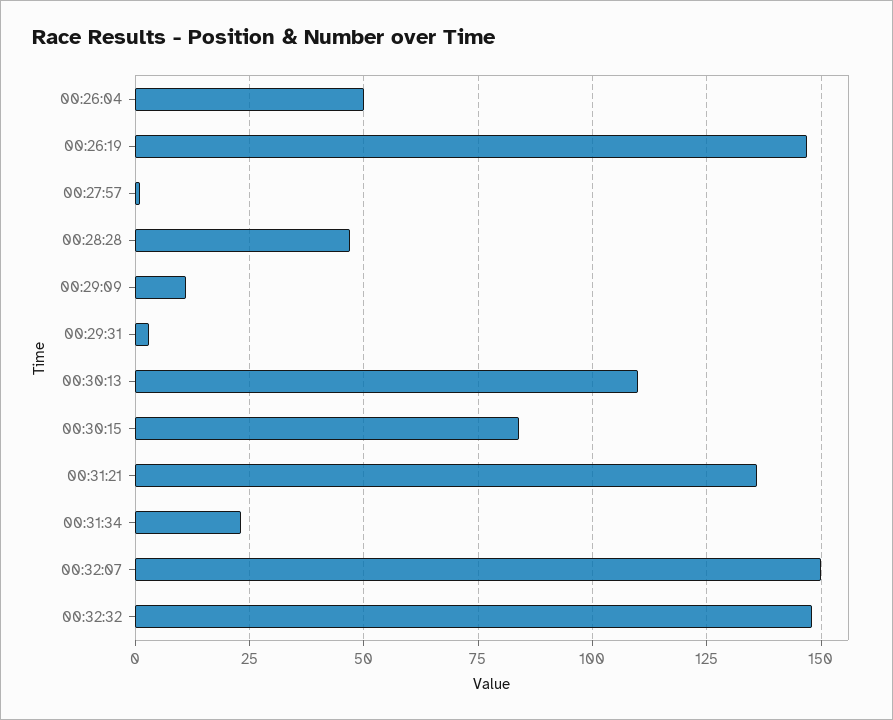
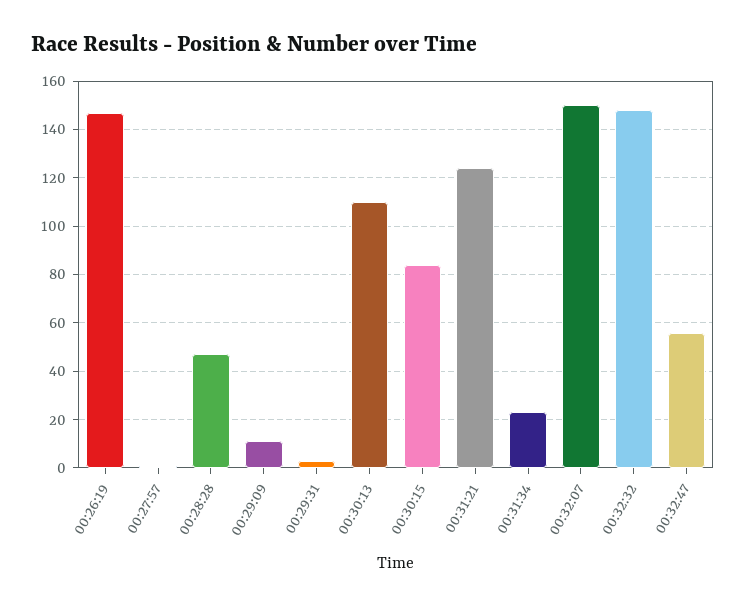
00:26:04: 50 -> none
00:31:21: 135 -> 125
00:32:47: none -> 55

